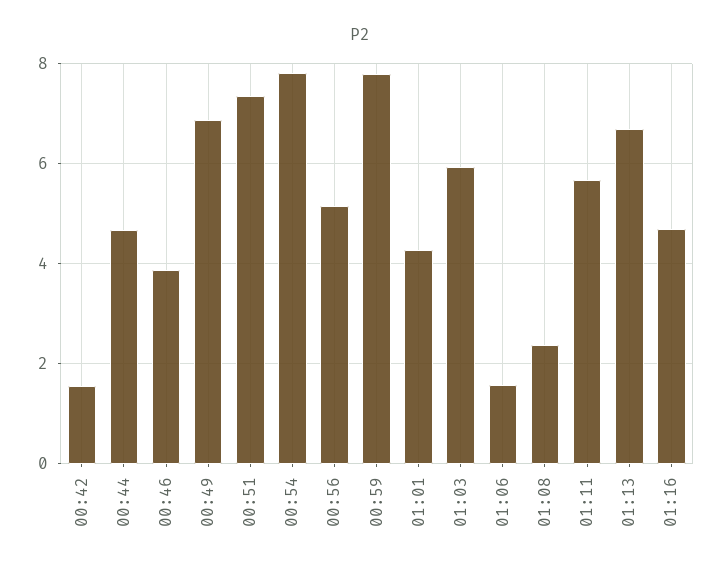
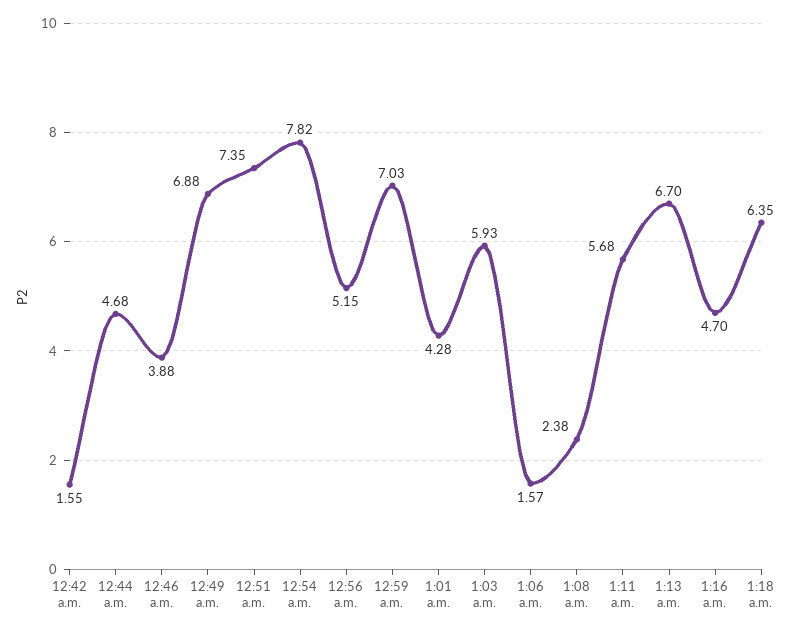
00:59: 7.8 -> 7.03
1:18 a.m.: none -> 6.35

